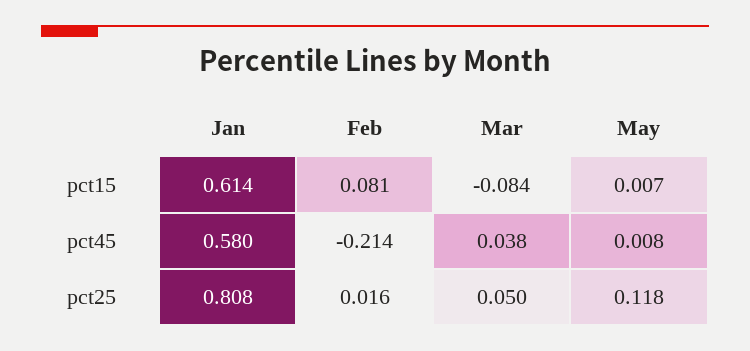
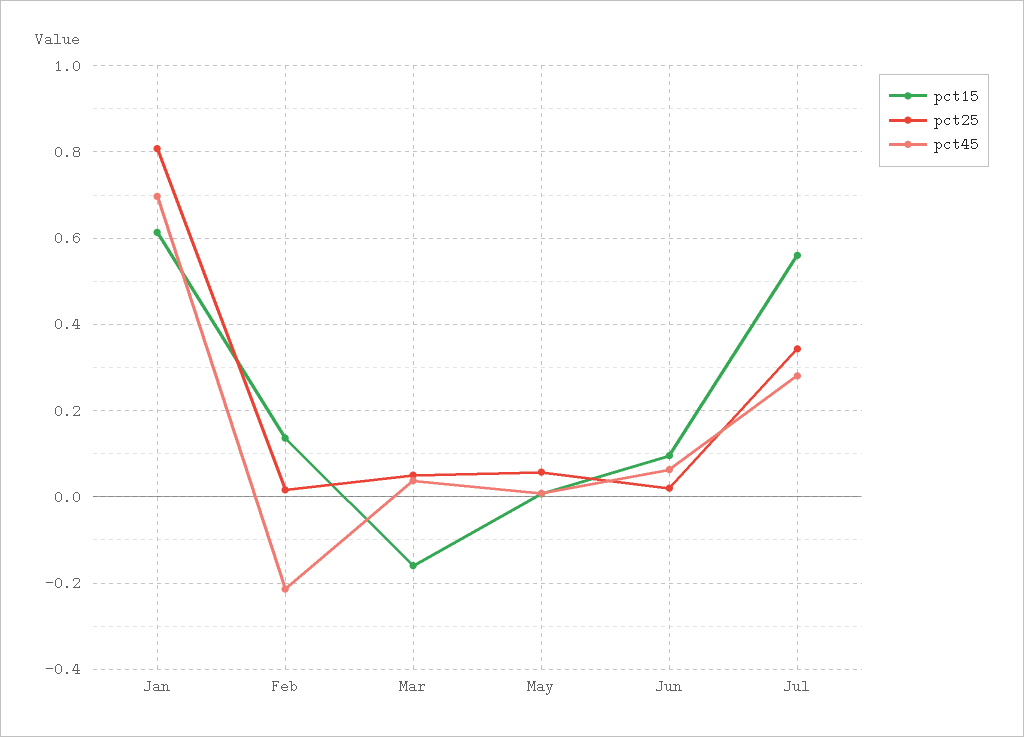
pct15, Feb: 0.081 -> 0.14
pct15, Mar: -0.084 -> -0.16
pct45, Jan: 0.58 -> 0.7
pct25, May: 0.118 -> 0.06
pct15, Jun: none -> 0.1
pct25, Jun: none -> 0.02
pct45, Jun: none -> 0.06
pct15, Jul: none -> 0.56
pct25, Jul: none -> 0.34
pct45, Jul: none -> 0.28

